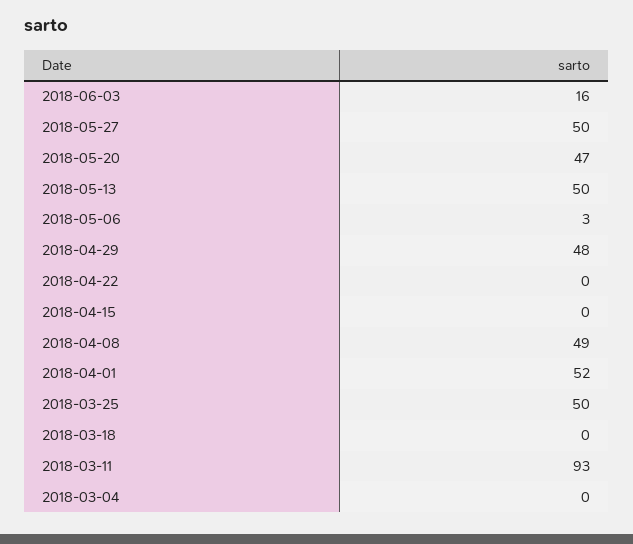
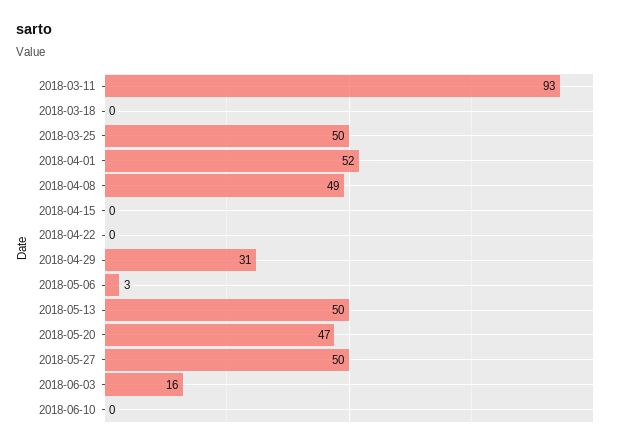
2018-04-29: 48 -> 31
2018-03-04: 0 -> none
2018-06-10: none -> 0

